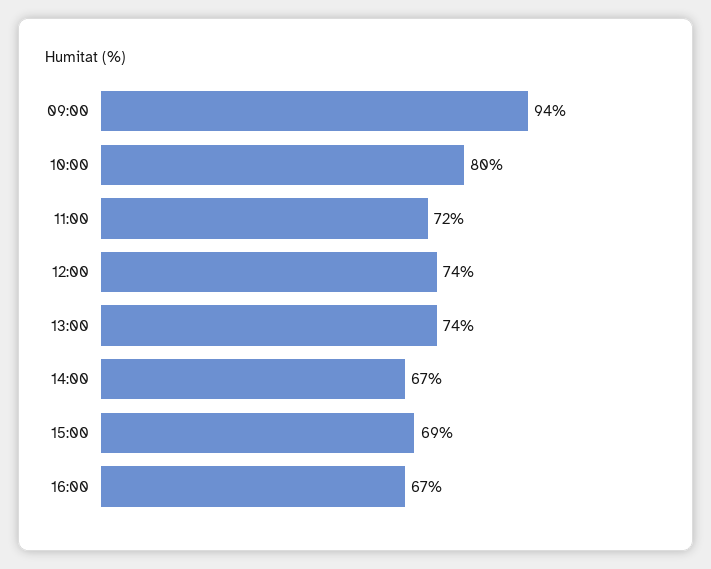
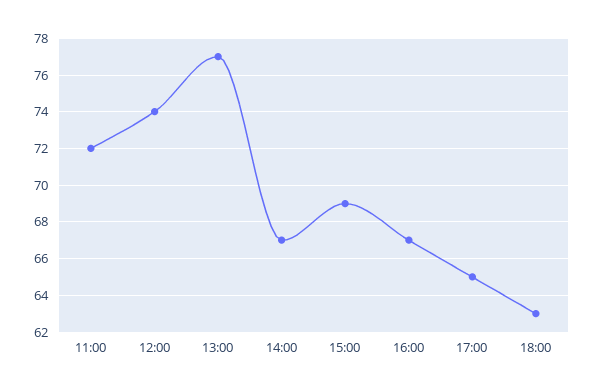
09:00: 94 -> none
10:00: 80 -> none
13:00: 74 -> 77
17:00: none -> 65
18:00: none -> 63

